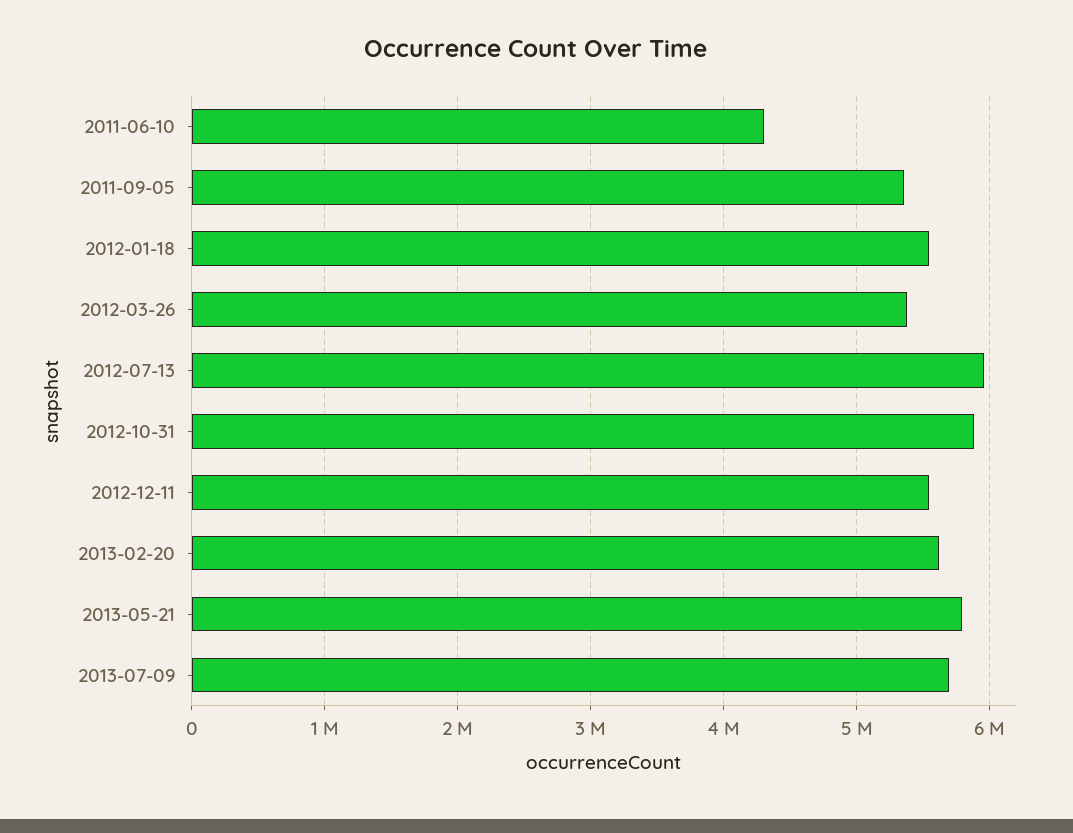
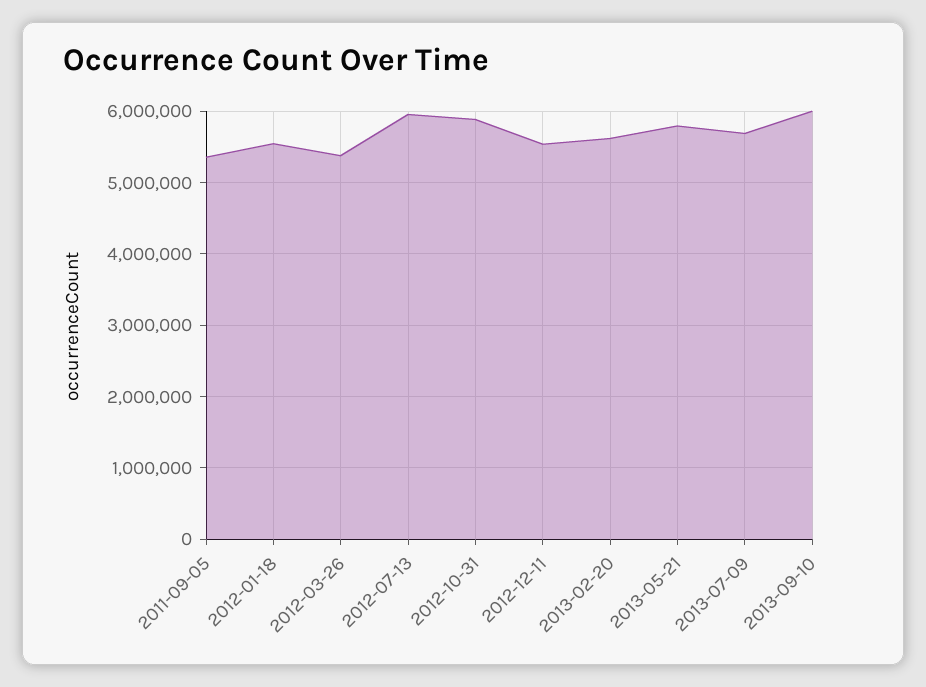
2011-06-10: 4300000 -> none
2013-09-10: none -> 6000000

